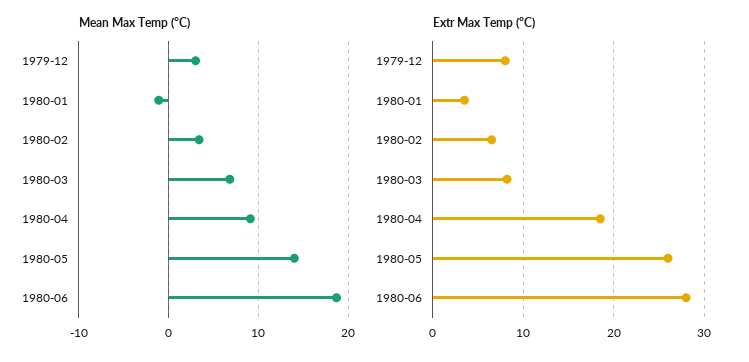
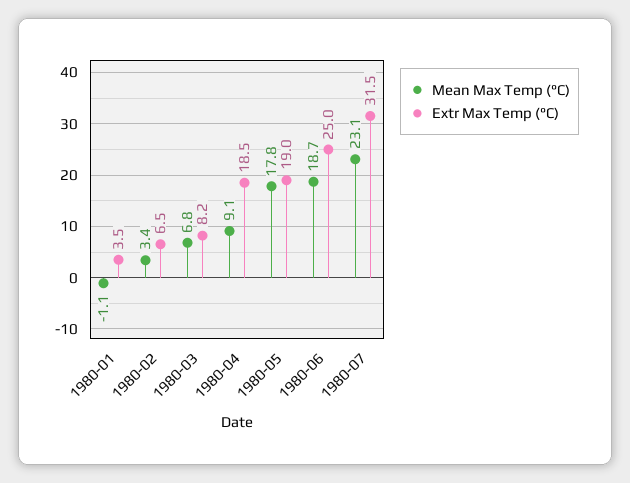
Mean Max Temp (°C), 1979-12: 3 -> none
Mean Max Temp (°C), 1980-05: 14 -> 17.8
Extr Max Temp (°C), 1979-12: 8 -> none
Extr Max Temp (°C), 1980-05: 26 -> 19
Extr Max Temp (°C), 1980-06: 28 -> 25
Mean Max Temp (°C), 1980-07: none -> 23.1
Extr Max Temp (°C), 1980-07: none -> 31.5

